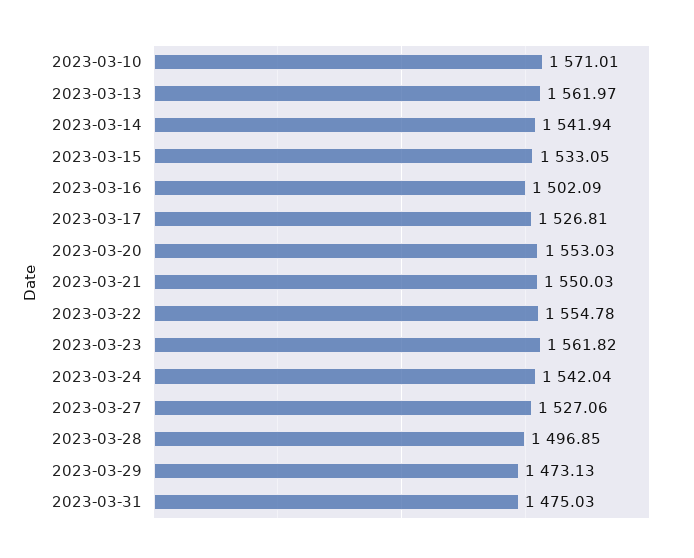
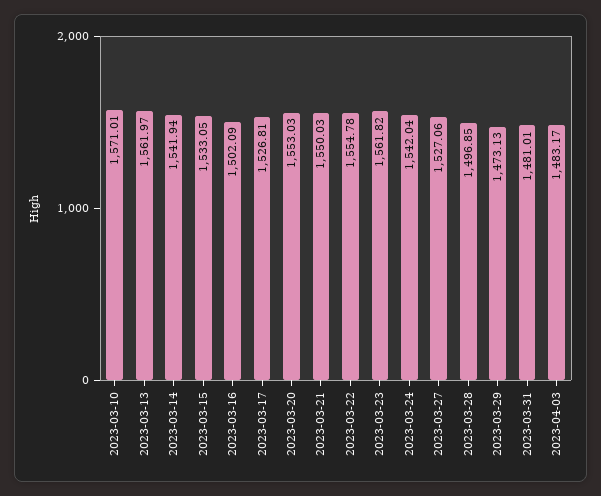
2023-03-31: 1475.03 -> 1481.01
2023-04-03: none -> 1483.17

